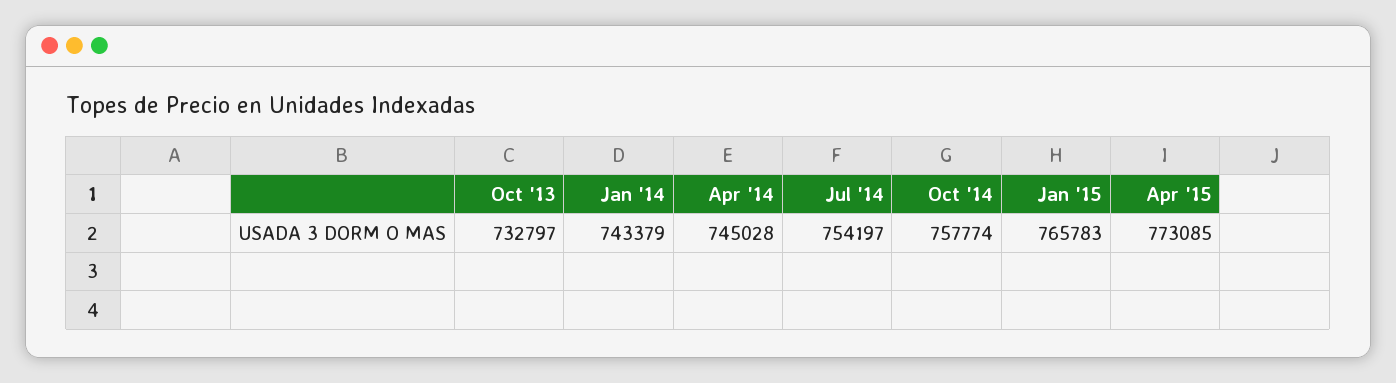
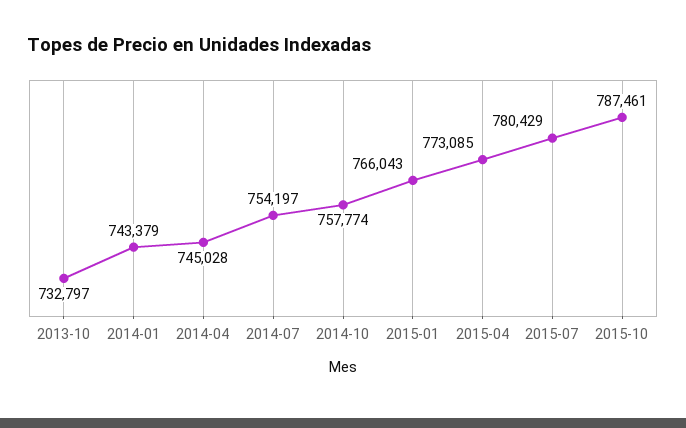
Jan '15: 765783 -> 766043
2015-07: none -> 780429
2015-10: none -> 787461

